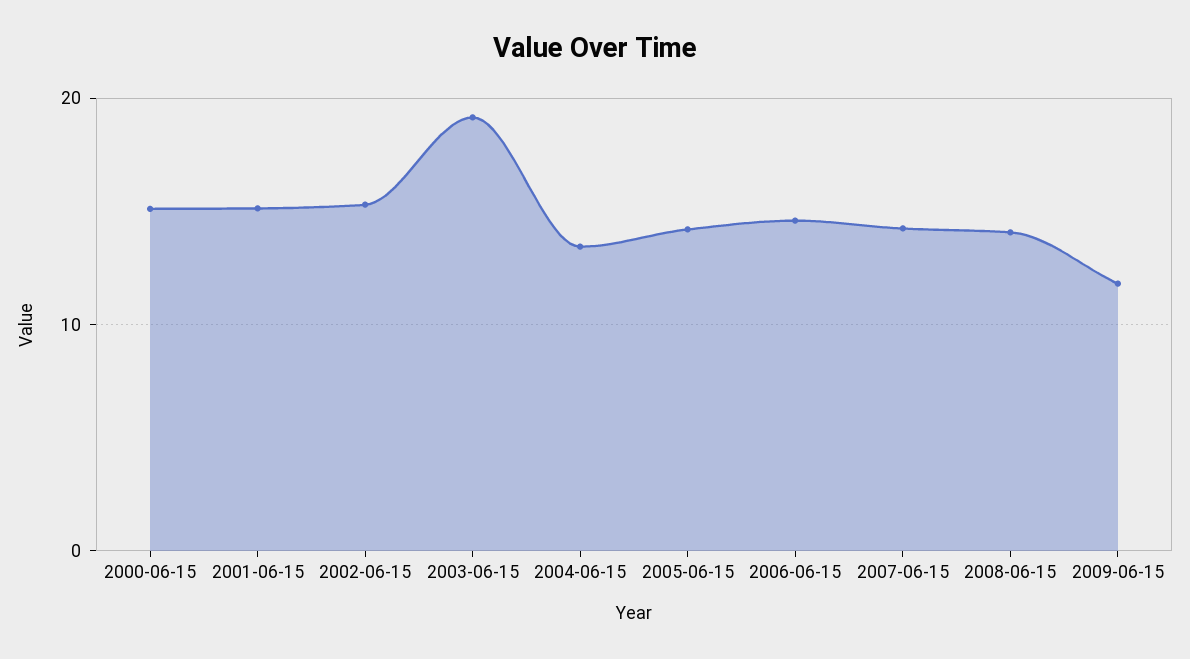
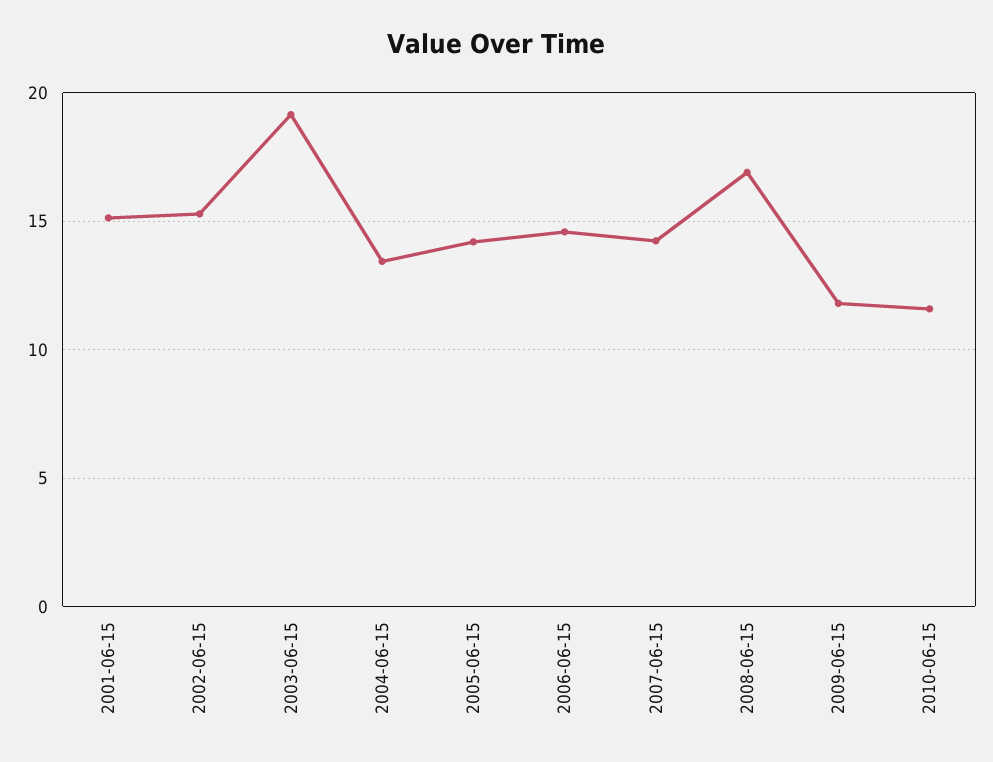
2000-06-15: 15 -> none
2008-06-15: 14 -> 17
2010-06-15: none -> 11.5

